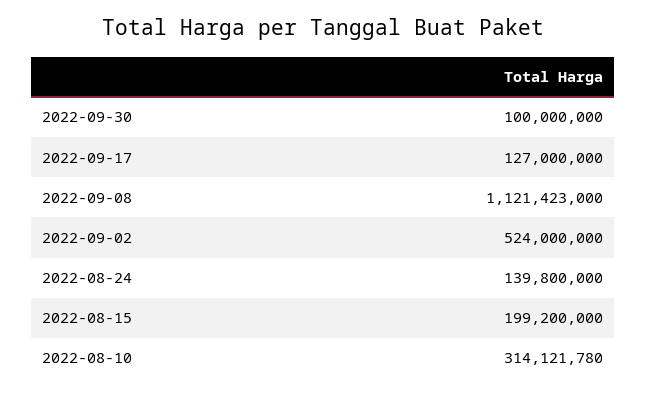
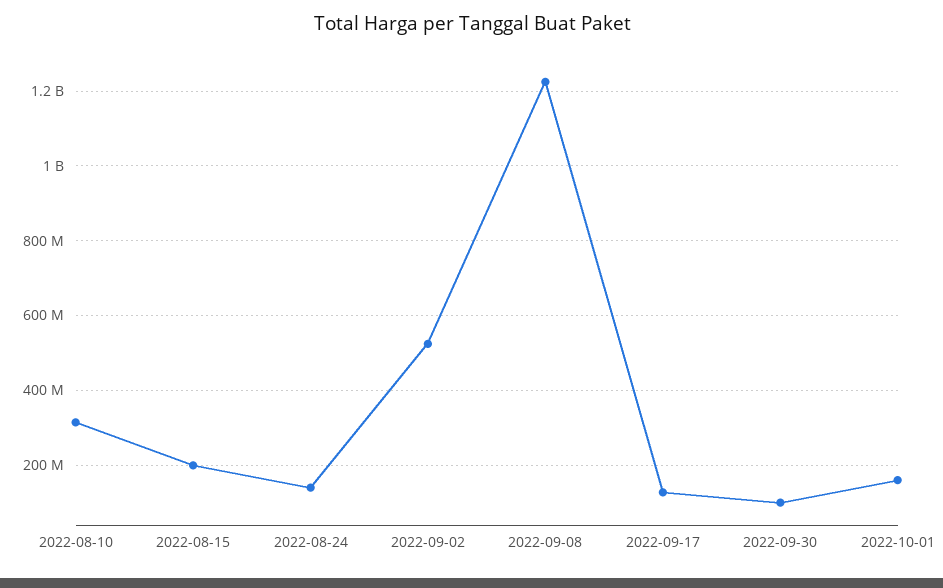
2022-09-08: 1121423000 -> 1220000000
2022-10-01: none -> 160000000

